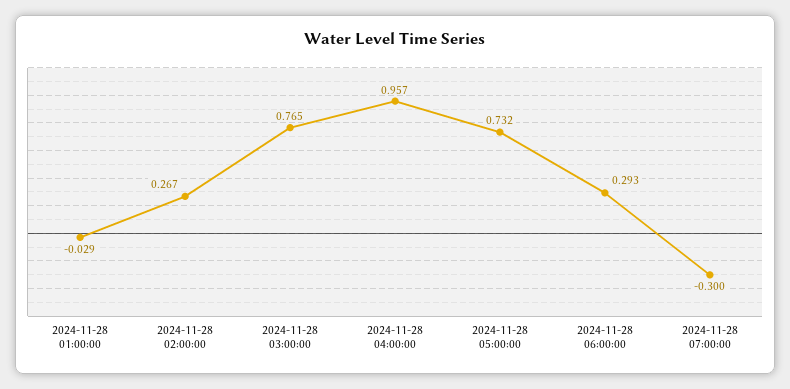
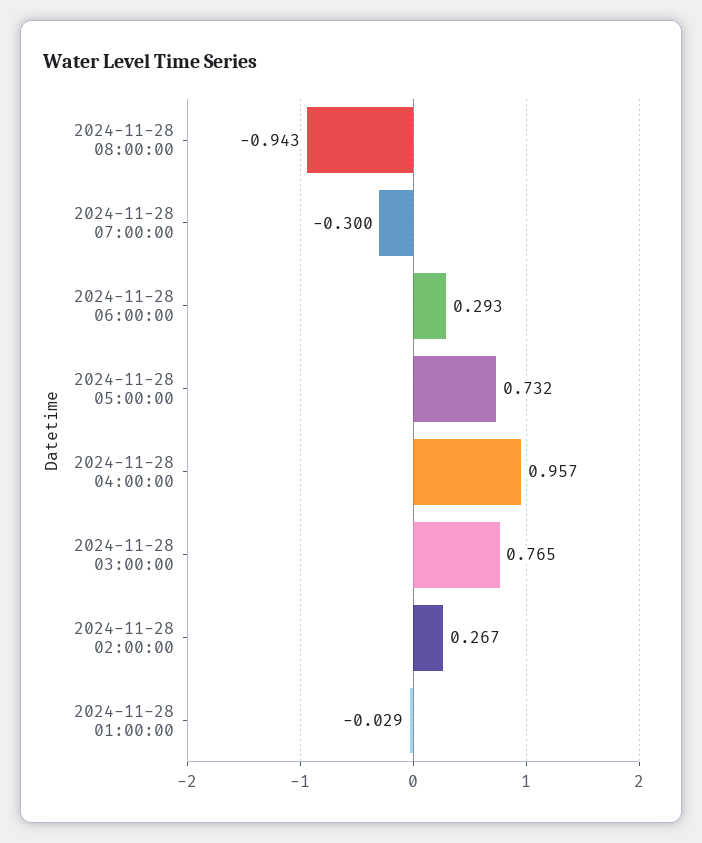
2024-11-28 08:00:00: none -> -0.943

